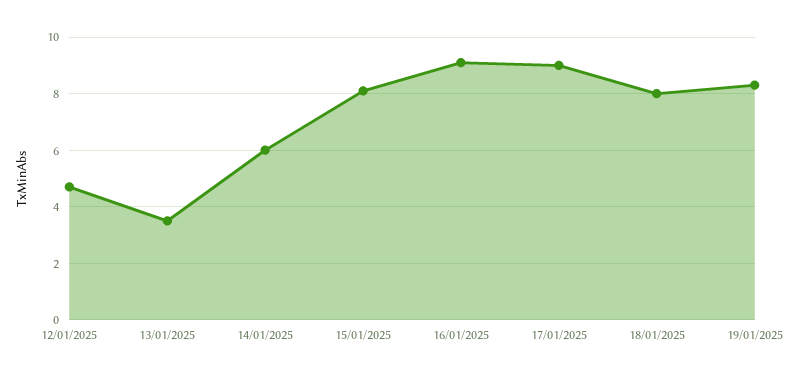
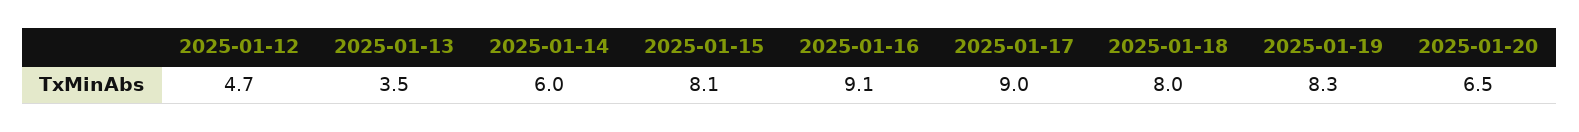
2025-01-20: none -> 6.5

